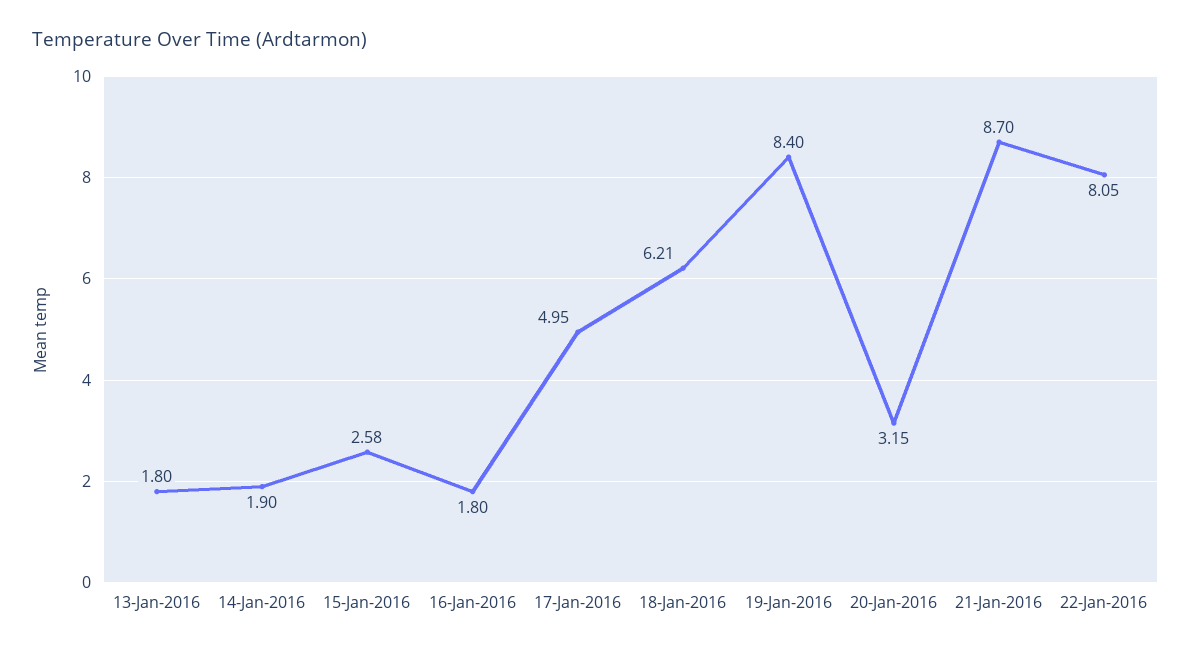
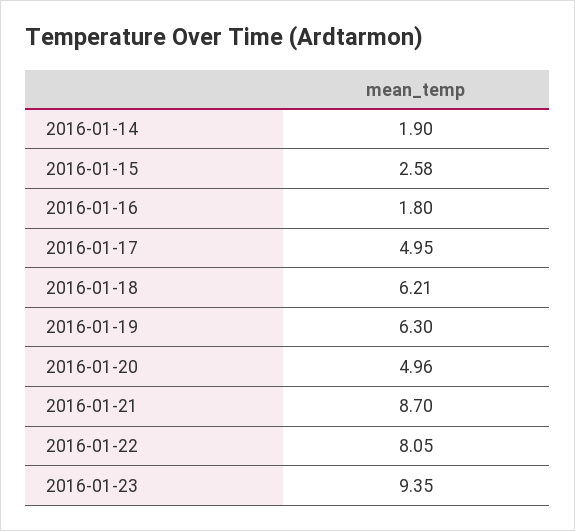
13-Jan-2016: 1.8 -> none
19-Jan-2016: 8.4 -> 6.3
20-Jan-2016: 3.15 -> 4.96
2016-01-23: none -> 9.35

